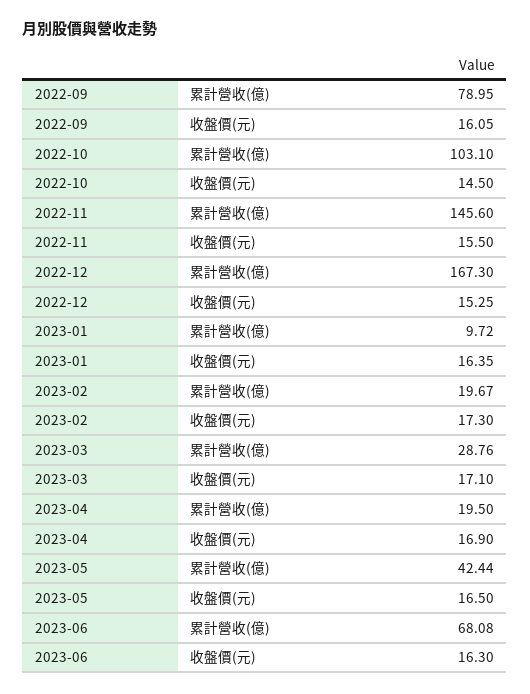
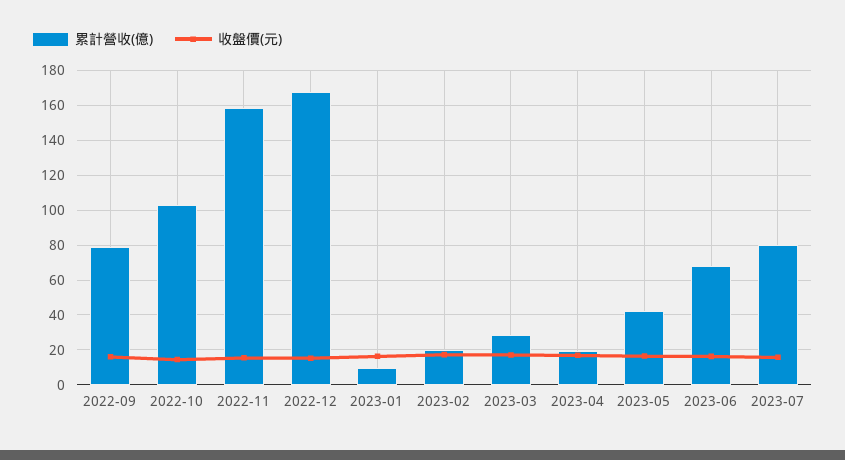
累計營收(億), 2022-11: 145.6 -> 160
累計營收(億), 2023-07: none -> 80
收盤價(元), 2023-07: none -> 15

